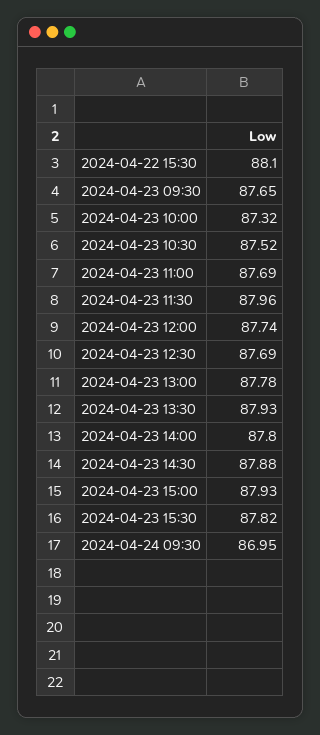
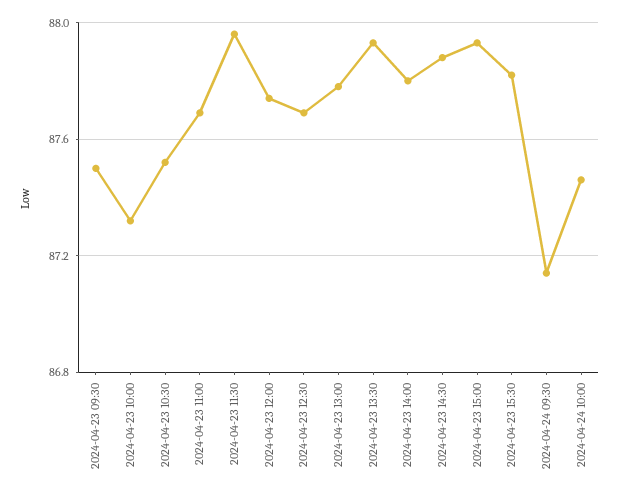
2024-04-22 15:30: 88.1 -> none
2024-04-23 09:30: 87.65 -> 87.5
2024-04-24 09:30: 86.95 -> 87.15
2024-04-24 10:00: none -> 87.45

